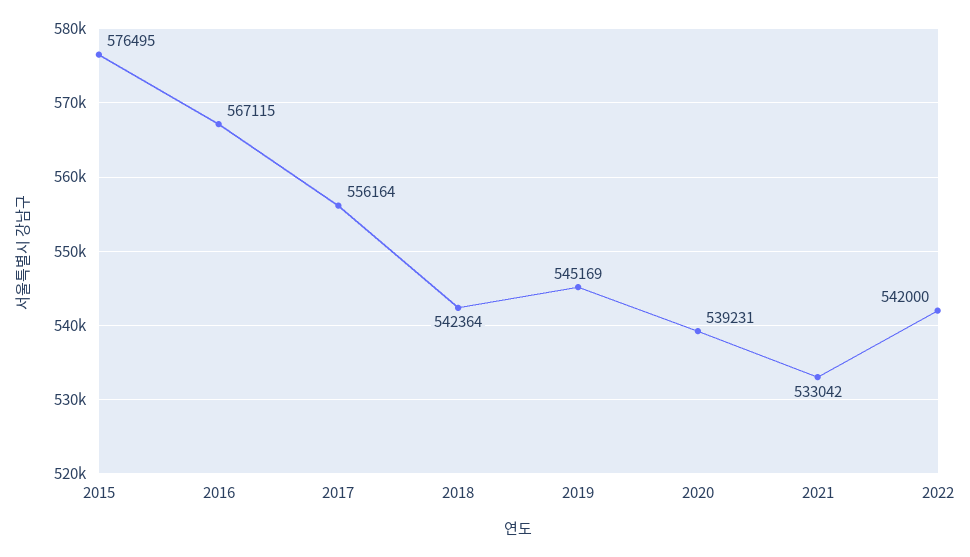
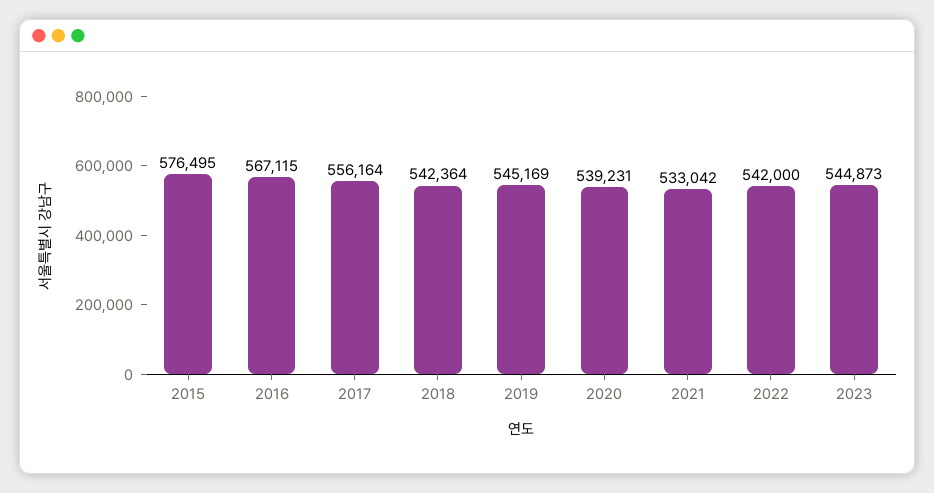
2023: none -> 544873

